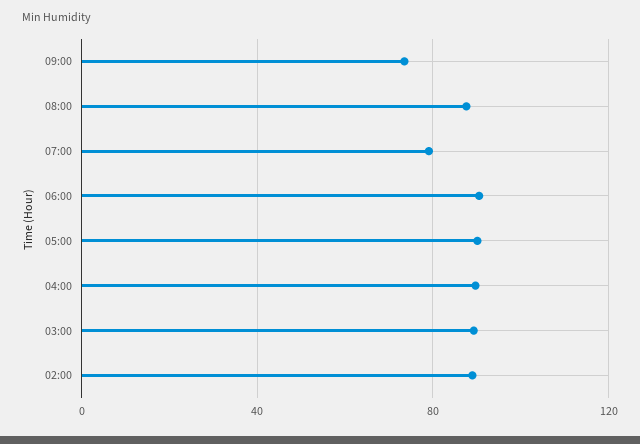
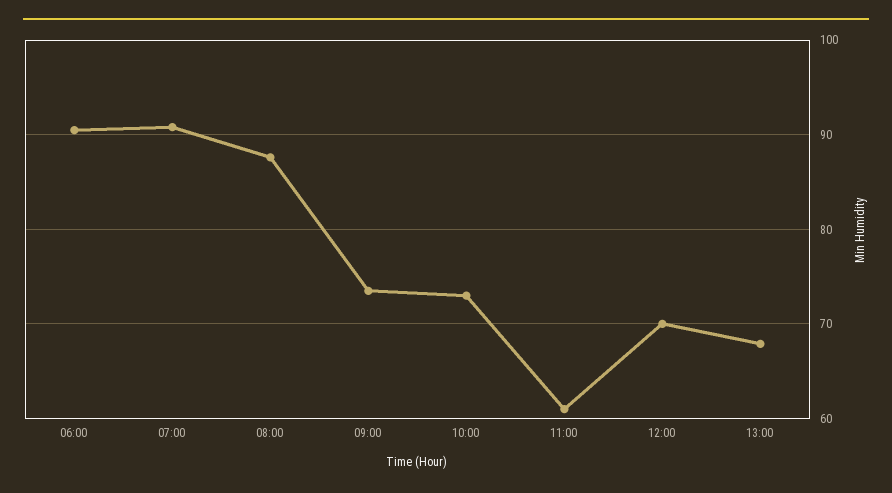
07:00: 80 -> 91
05:00: 90 -> none
04:00: 90 -> none
03:00: 90 -> none
02:00: 90 -> none
10:00: none -> 73
11:00: none -> 61
12:00: none -> 70
13:00: none -> 68

